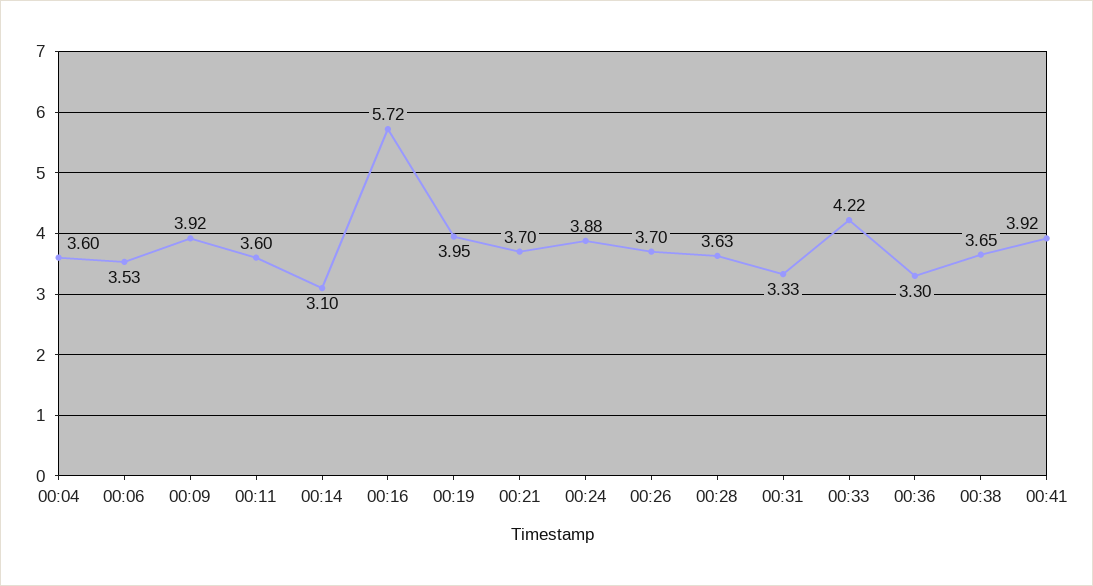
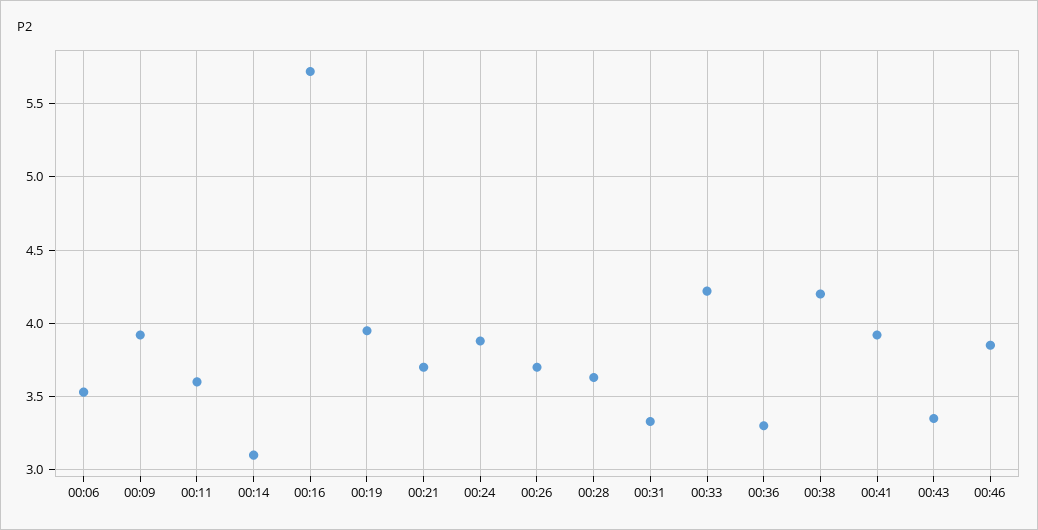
00:04: 3.6 -> none
00:38: 3.65 -> 4.2
00:43: none -> 3.35
00:46: none -> 3.85

